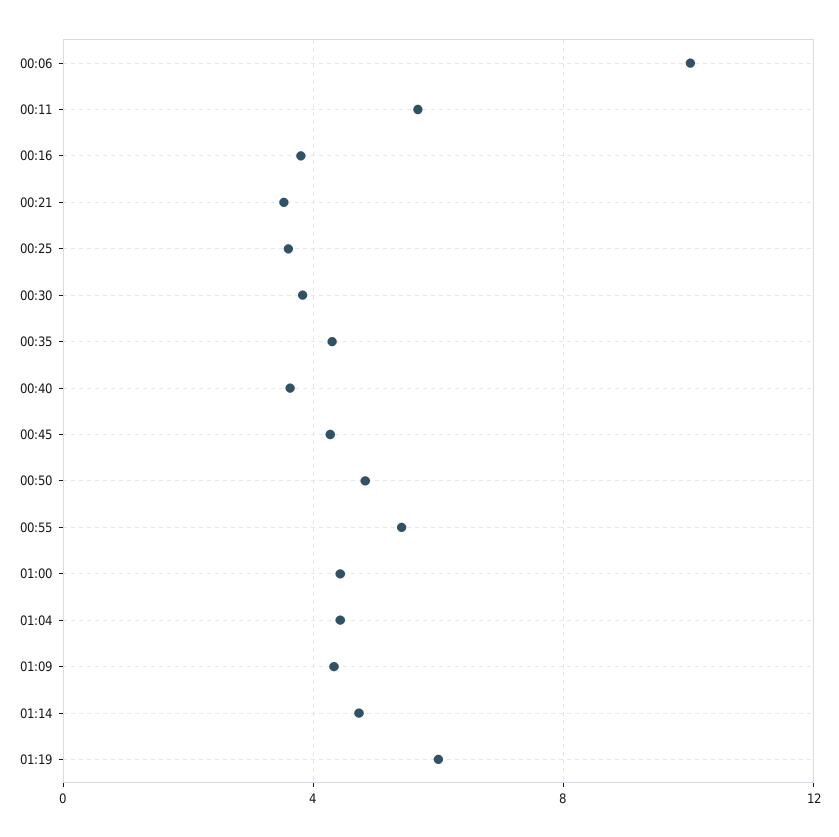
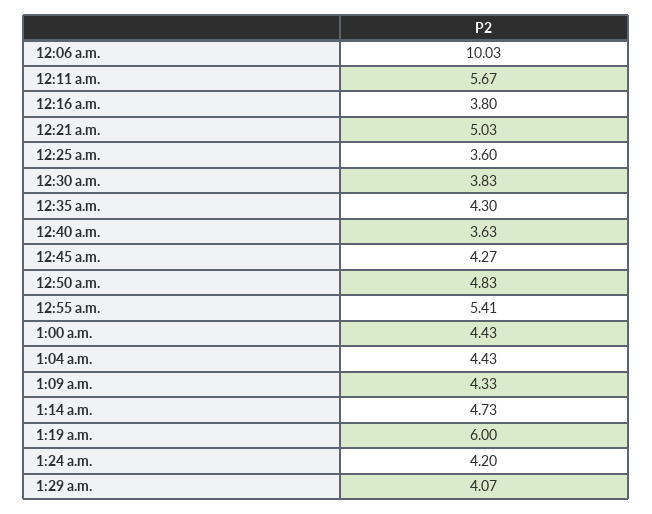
00:21: 3.5 -> 5.03
1:24 a.m.: none -> 4.2
1:29 a.m.: none -> 4.07

